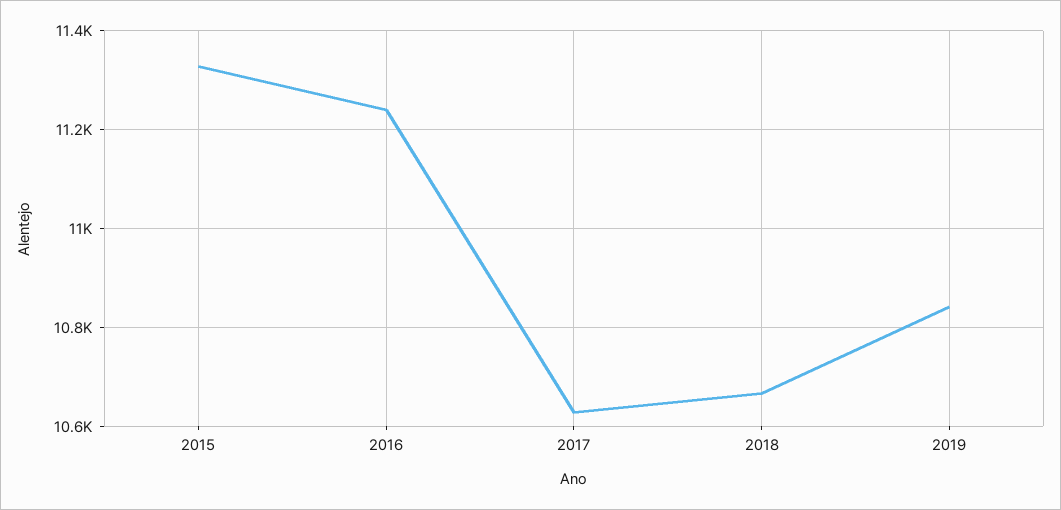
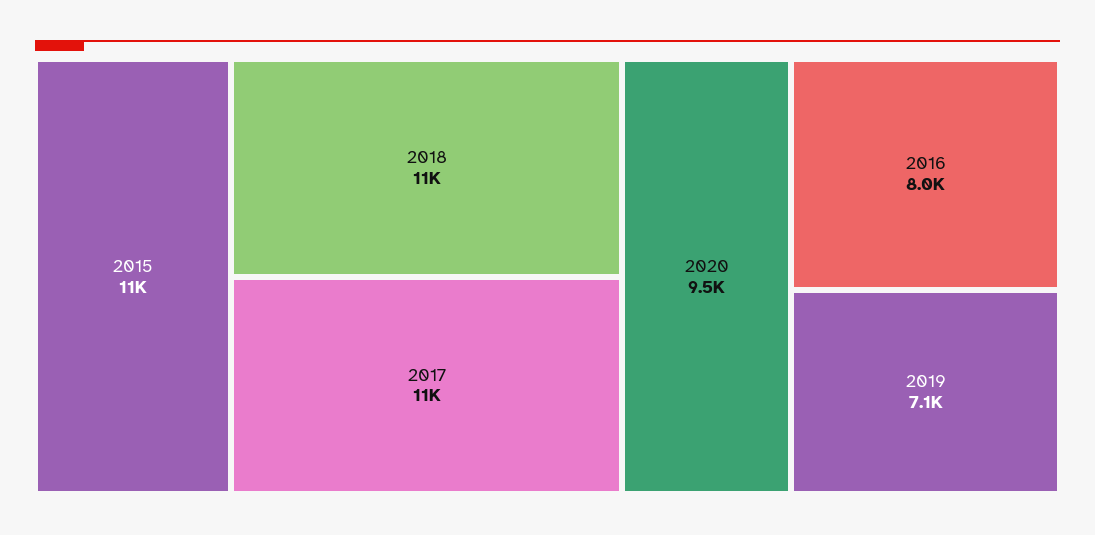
2016: 11240 -> 8000
2019: 10840 -> 7100
2020: none -> 9500

